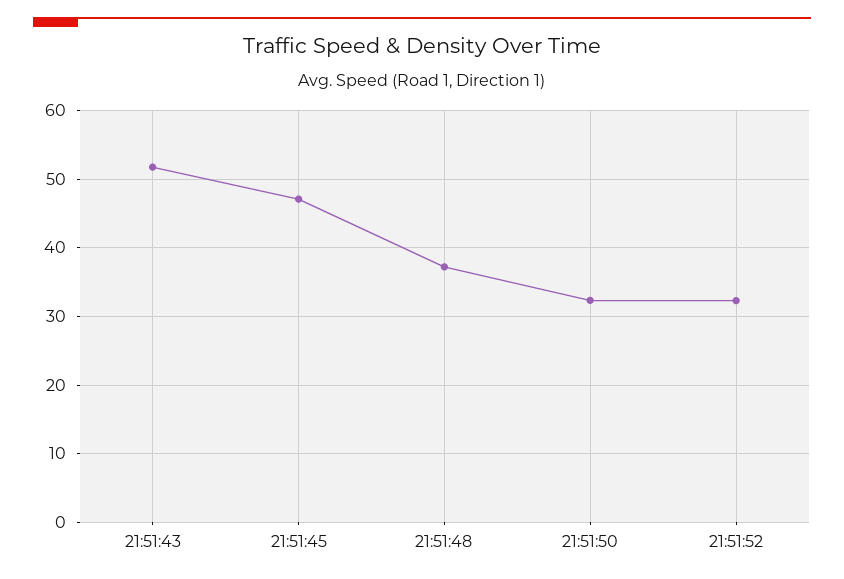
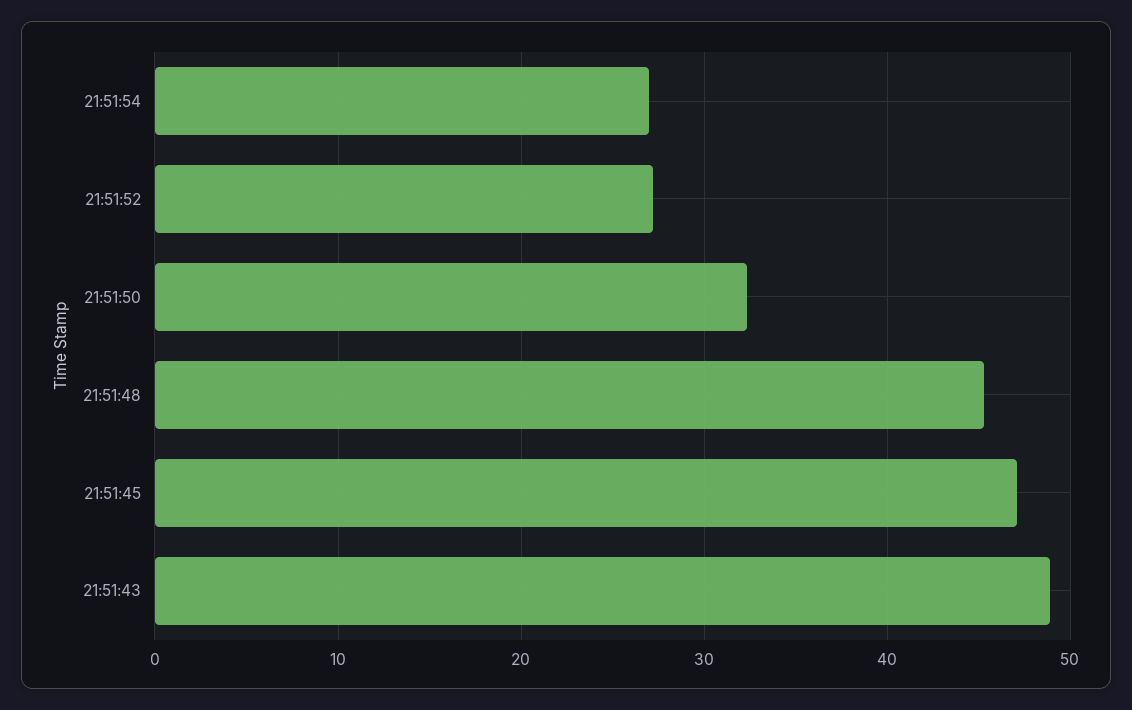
21:51:43: 52 -> 49
21:51:48: 37 -> 45
21:51:52: 32 -> 27
21:51:54: none -> 27

